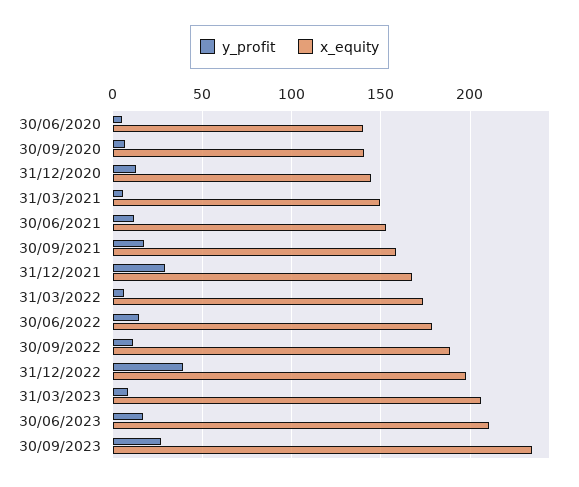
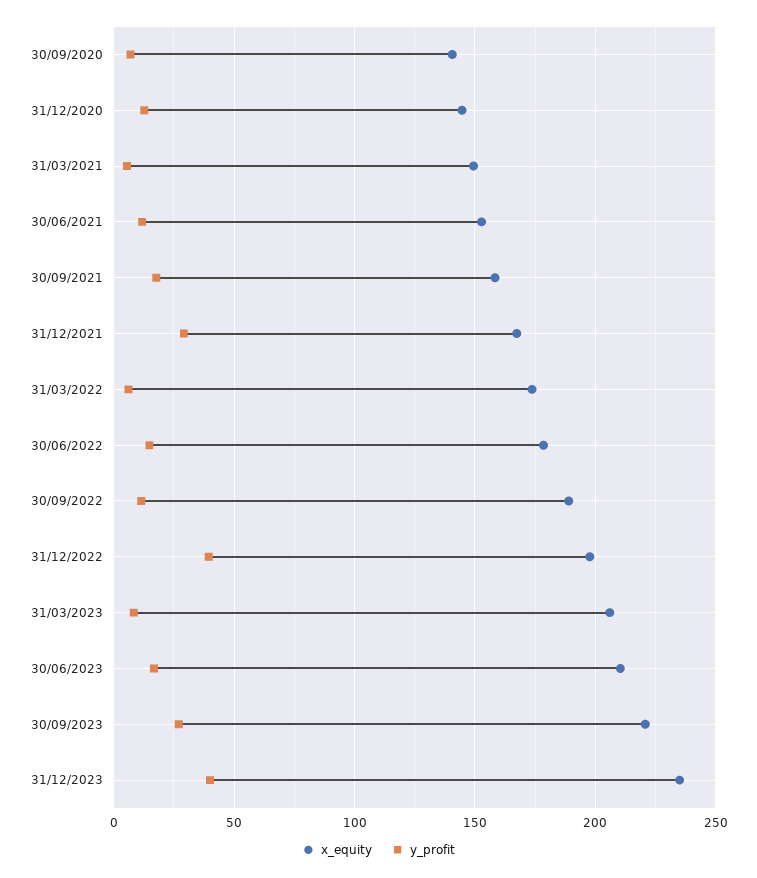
y_profit, 30/06/2020: 5 -> none
x_equity, 30/06/2020: 140 -> none
x_equity, 30/09/2023: 235 -> 220
x_equity, 31/12/2023: none -> 235
y_profit, 31/12/2023: none -> 40

